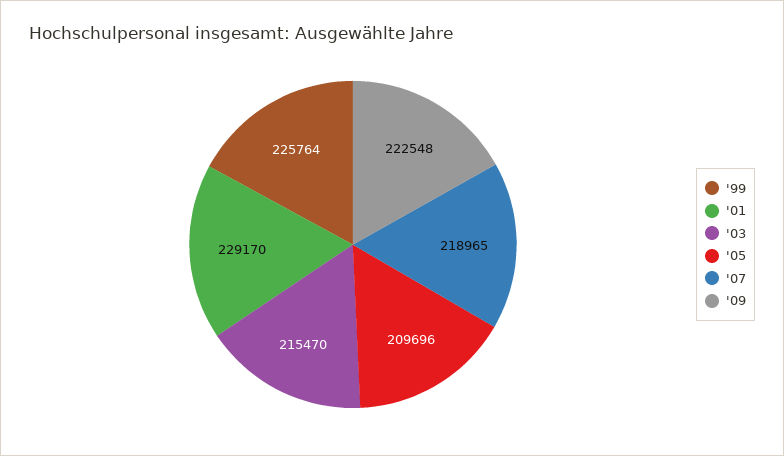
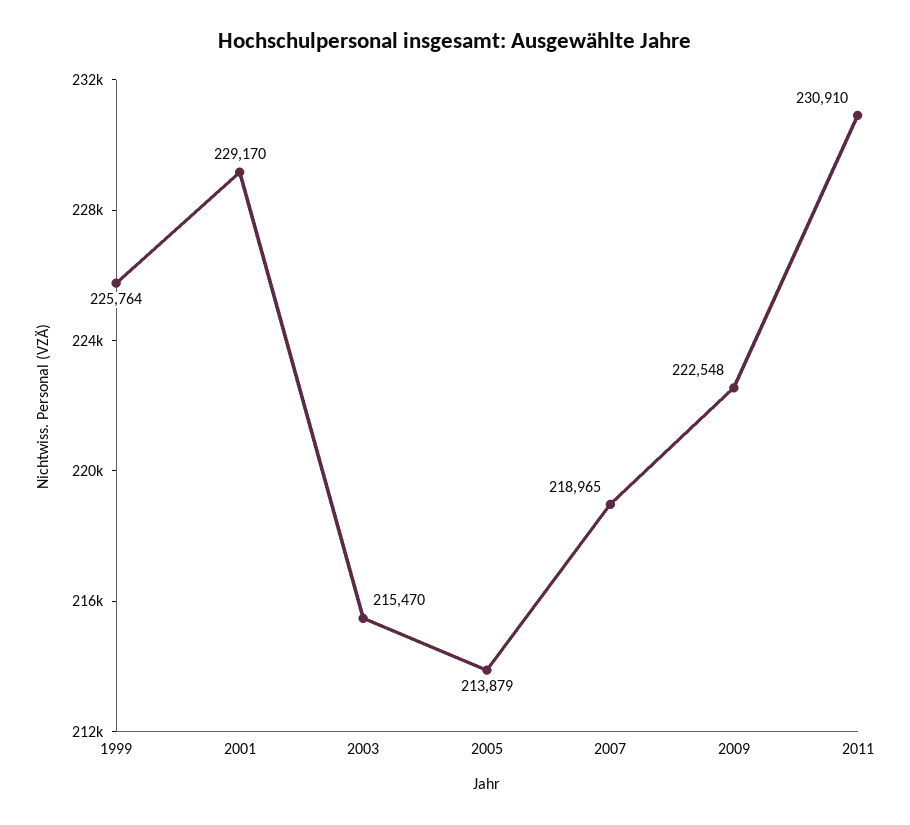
'05: 209696 -> 213879
2011: none -> 230910

